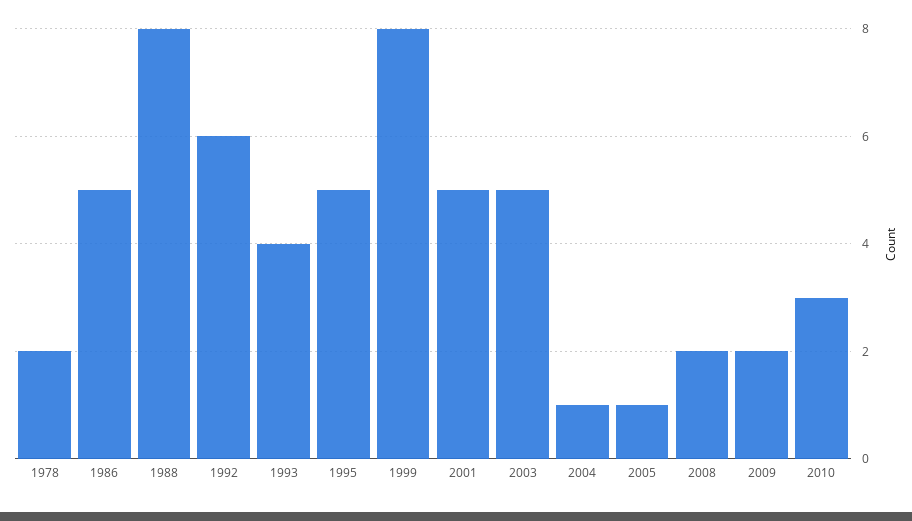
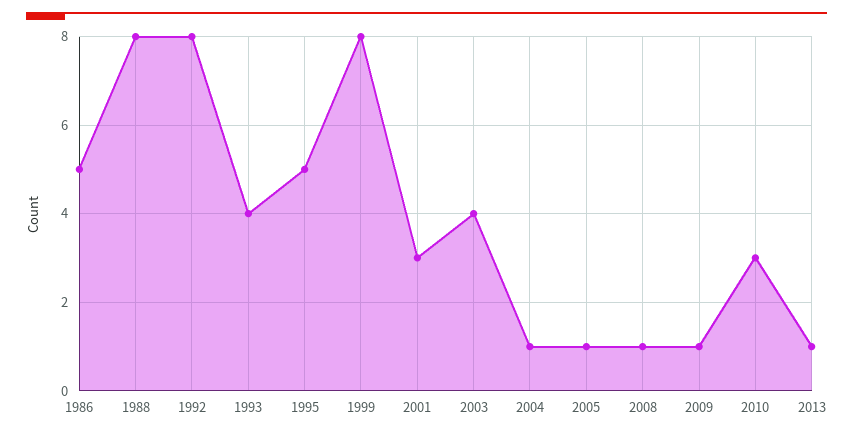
1978: 2 -> none
1992: 6 -> 8
2001: 5 -> 3
2003: 5 -> 4
2008: 2 -> 1
2009: 2 -> 1
2013: none -> 1

